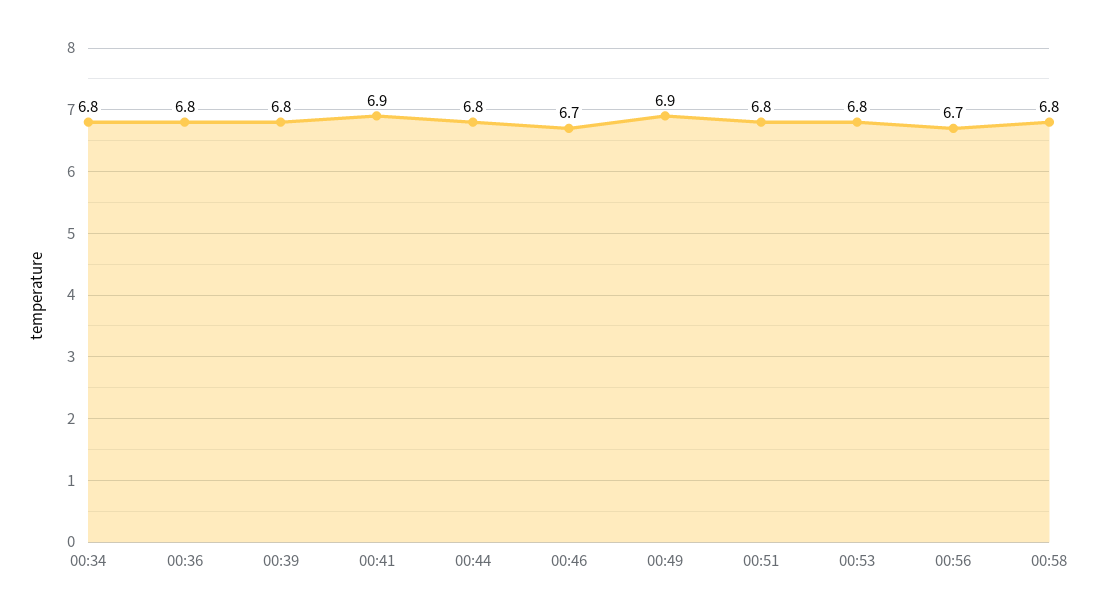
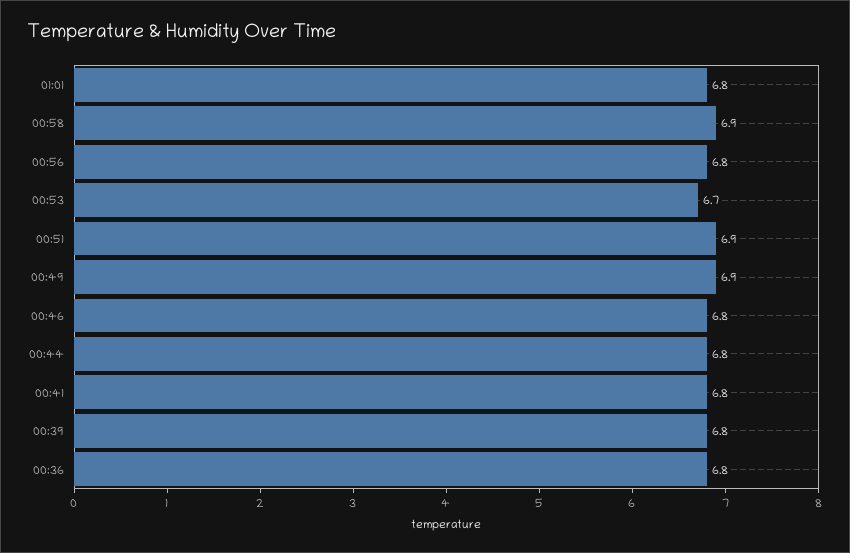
00:34: 6.8 -> none
00:41: 6.9 -> 6.8
00:46: 6.7 -> 6.8
00:51: 6.8 -> 6.9
00:53: 6.8 -> 6.7
00:56: 6.7 -> 6.8
00:58: 6.8 -> 6.9
01:01: none -> 6.8

